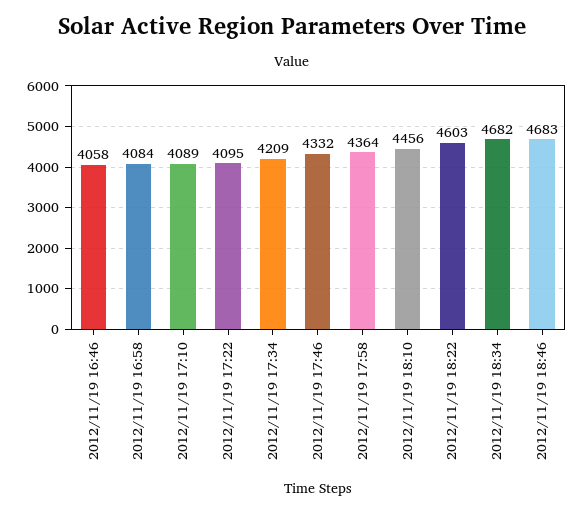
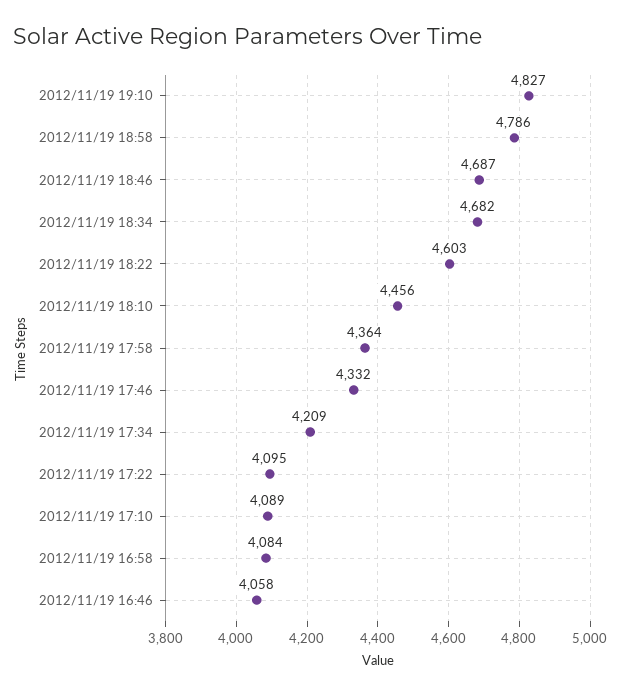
2012/11/19 18:46: 4683 -> 4687
2012/11/19 19:10: none -> 4827
2012/11/19 18:58: none -> 4786

